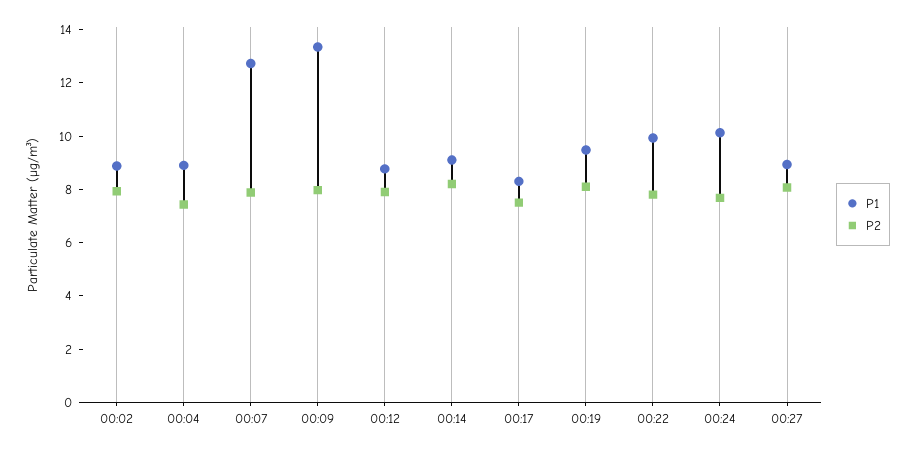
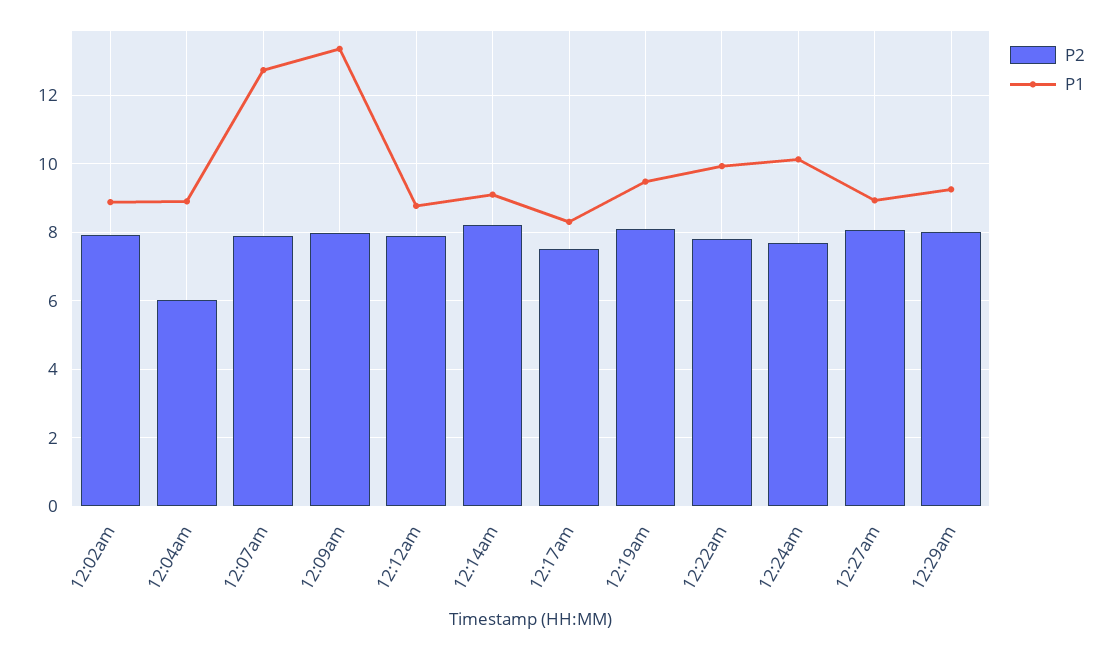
P2, 00:04: 7.5 -> 6
P2, 12:29am: none -> 8
P1, 12:29am: none -> 9.2

